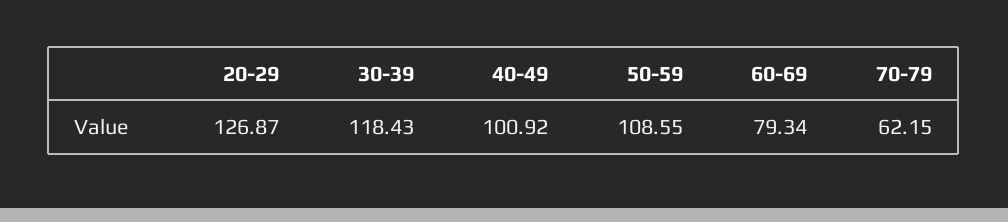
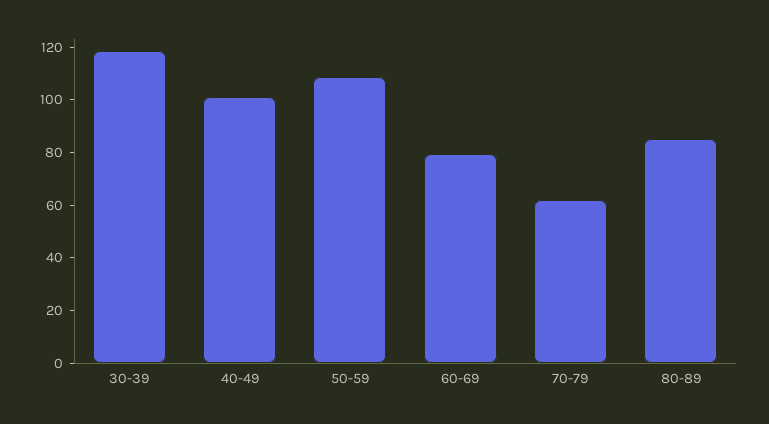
20-29: 126.87 -> none
80-89: none -> 85

